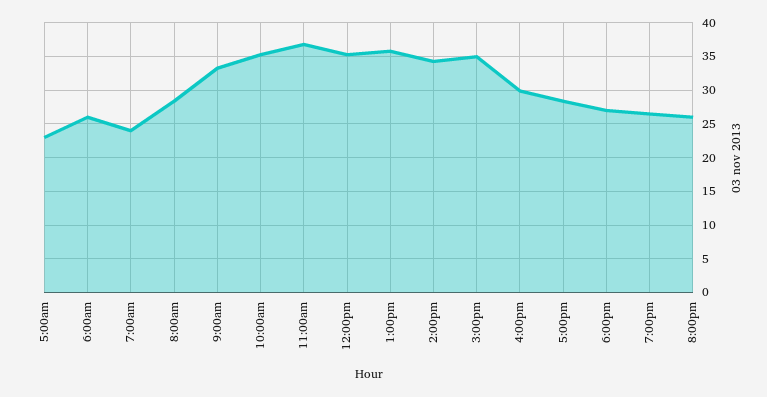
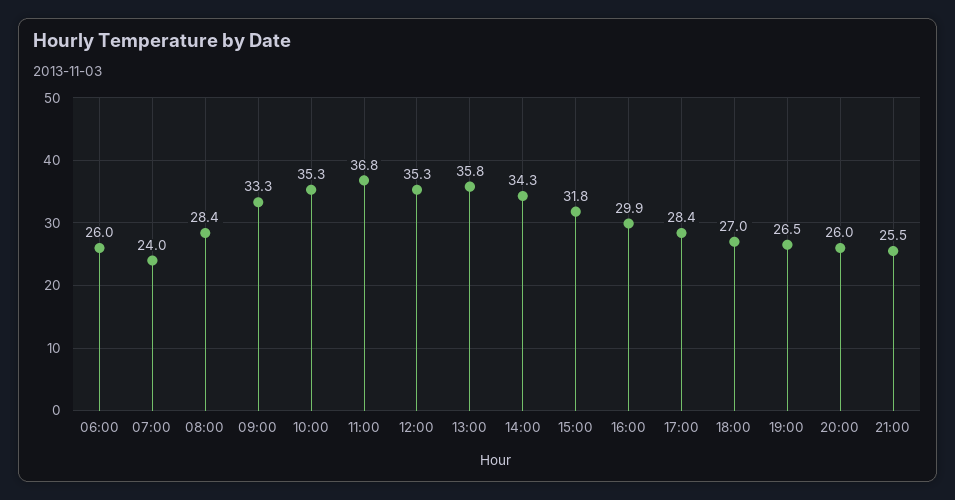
5:00am: 23 -> none
3:00pm: 35 -> 31.8
21:00: none -> 25.5

